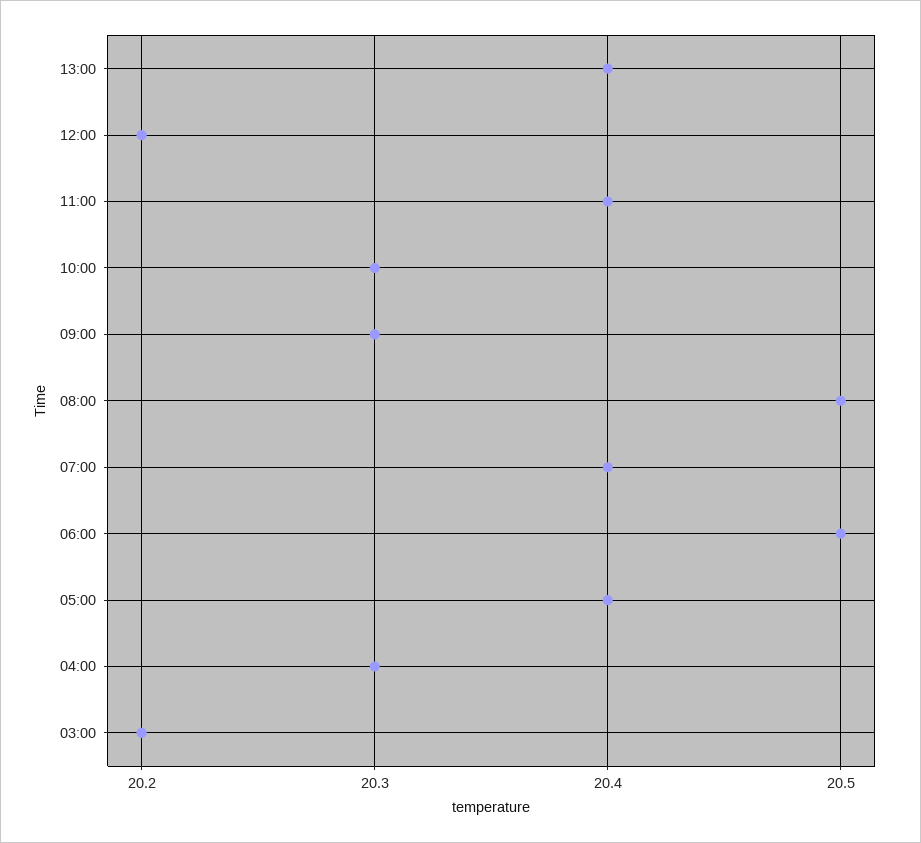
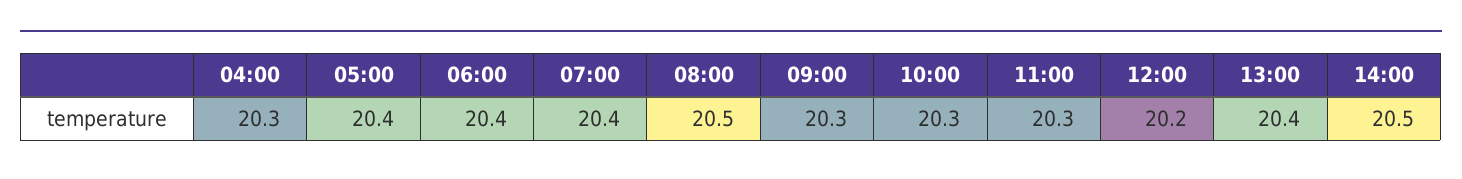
11:00: 20.4 -> 20.3
06:00: 20.5 -> 20.4
03:00: 20.2 -> none
14:00: none -> 20.5

